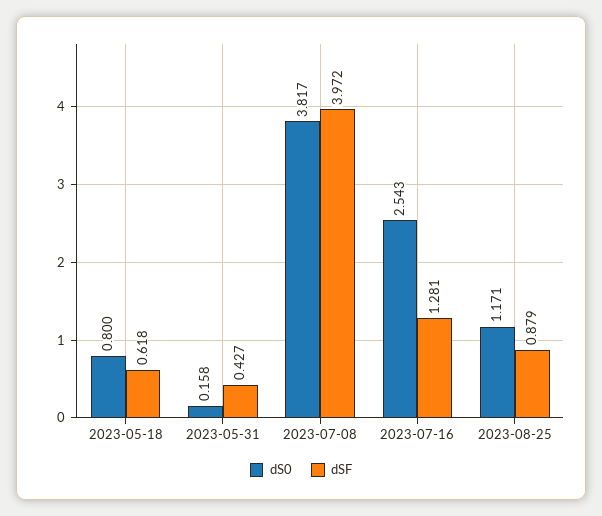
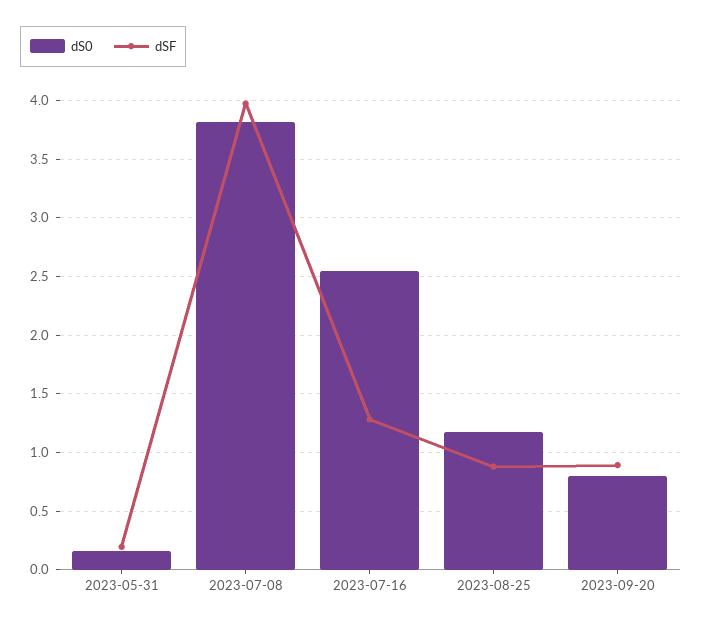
dS0, 2023-05-18: 0.8 -> none
dSF, 2023-05-18: 0.618 -> none
dSF, 2023-05-31: 0.427 -> 0.2
dS0, 2023-09-20: none -> 0.8
dSF, 2023-09-20: none -> 0.9

